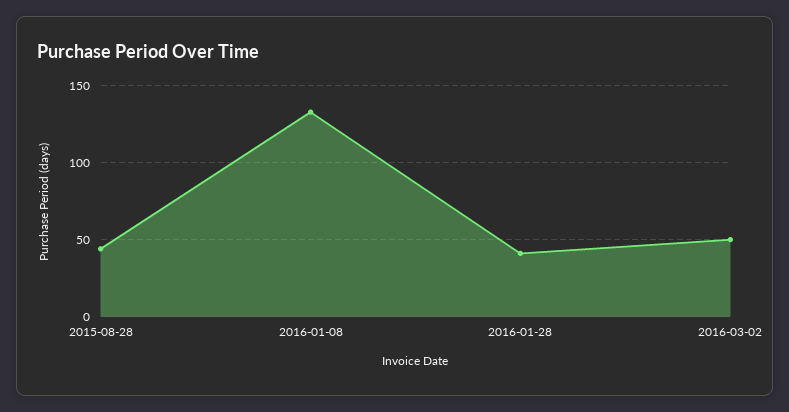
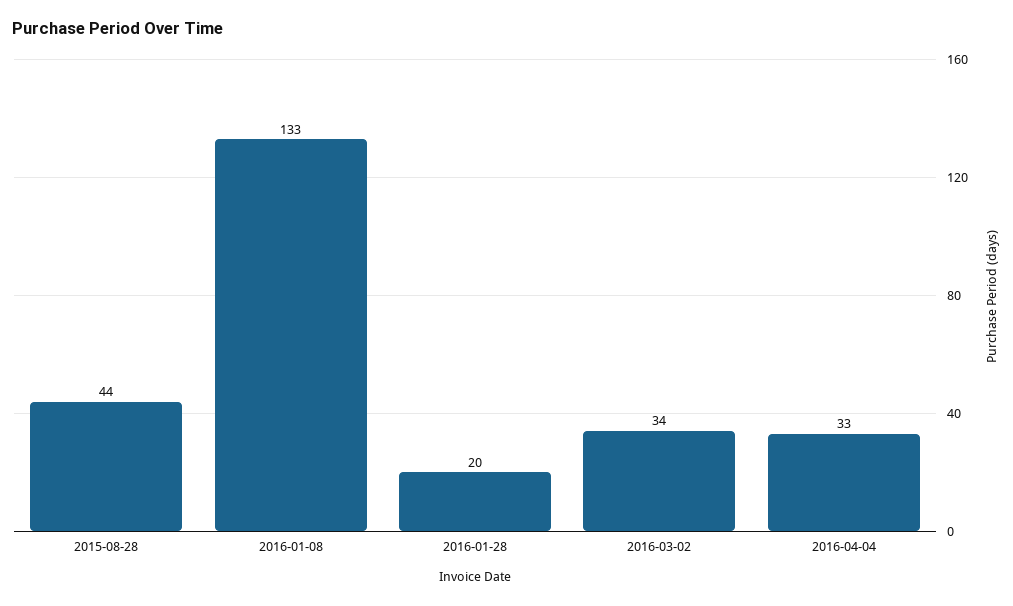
2016-01-28: 40 -> 20
2016-03-02: 50 -> 34
2016-04-04: none -> 33

